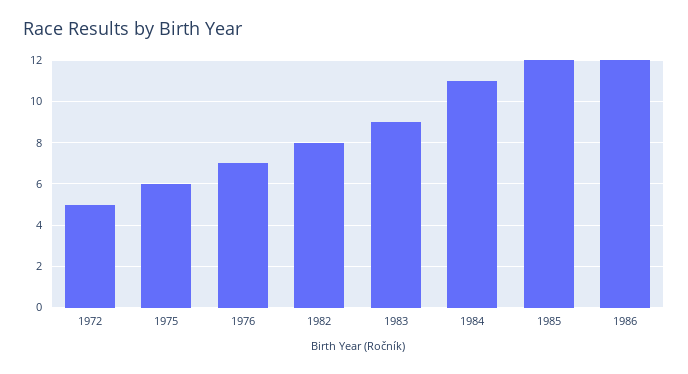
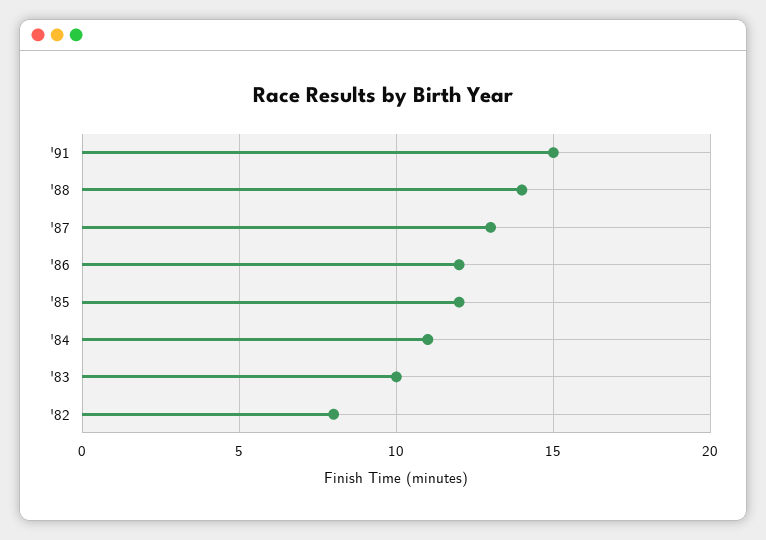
1972: 5 -> none
1975: 6 -> none
1976: 7 -> none
1983: 9 -> 10
'91: none -> 15
'88: none -> 14
'87: none -> 13

